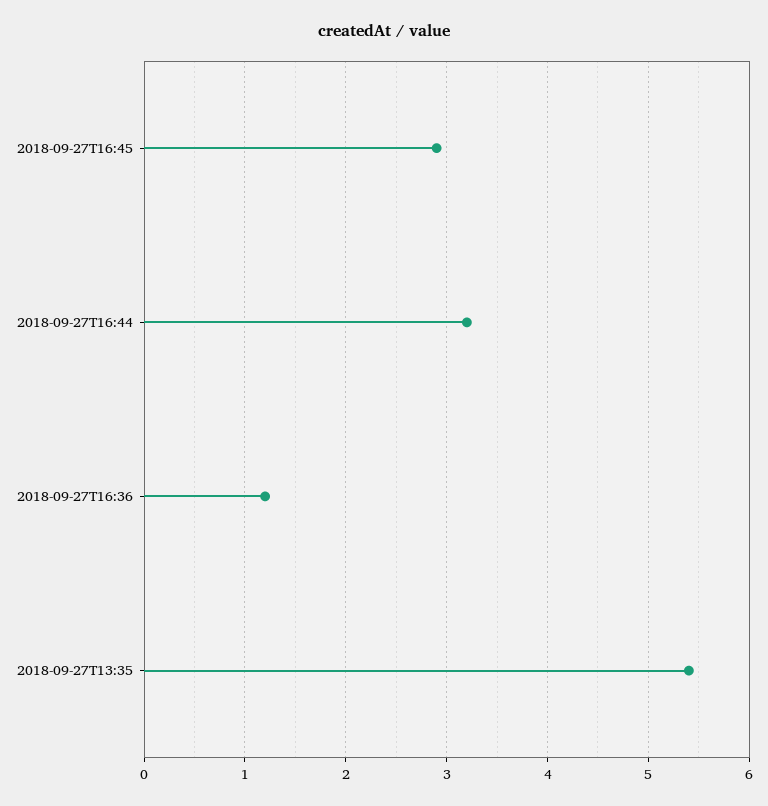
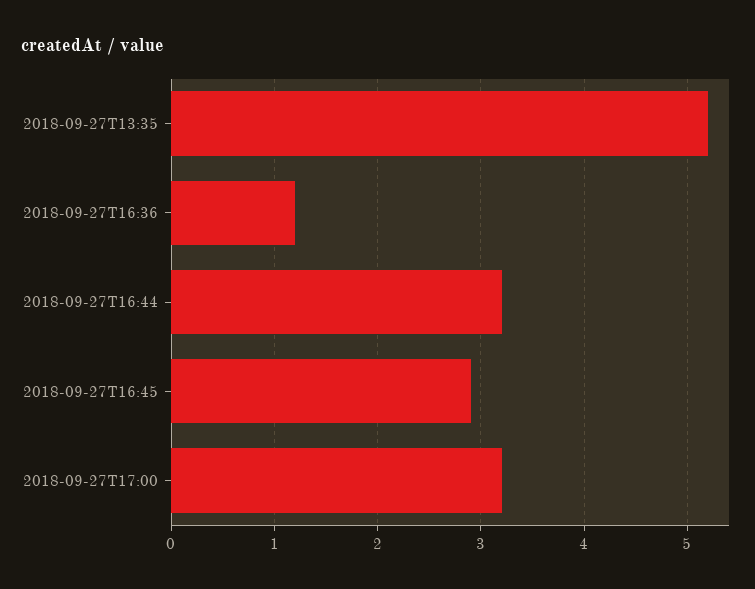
2018-09-27T13:35: 5.4 -> 5.2
2018-09-27T17:00: none -> 3.2

